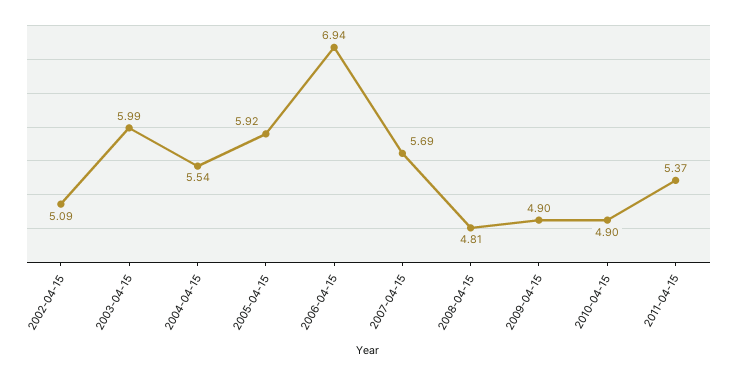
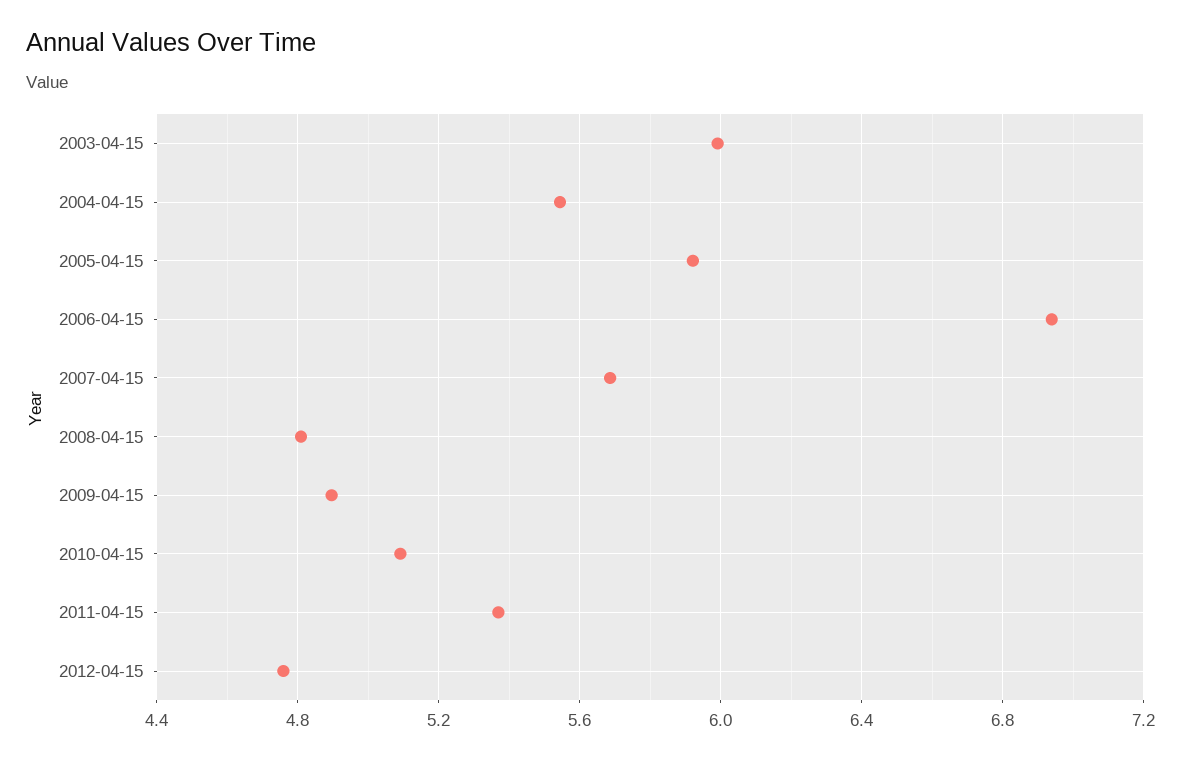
2002-04-15: 5.09 -> none
2010-04-15: 4.9 -> 5.1
2012-04-15: none -> 4.75

